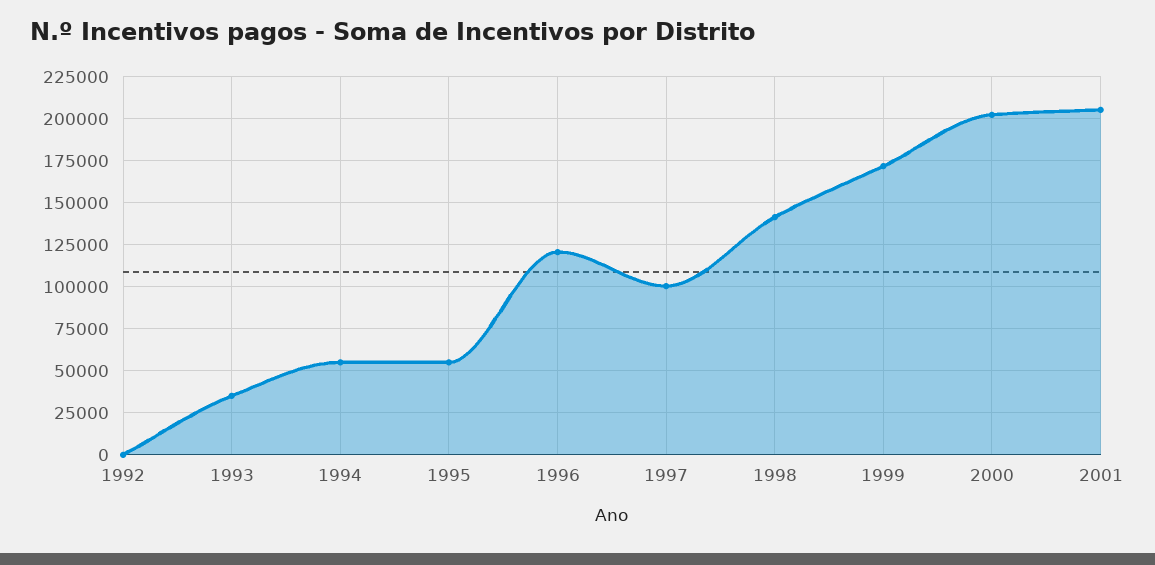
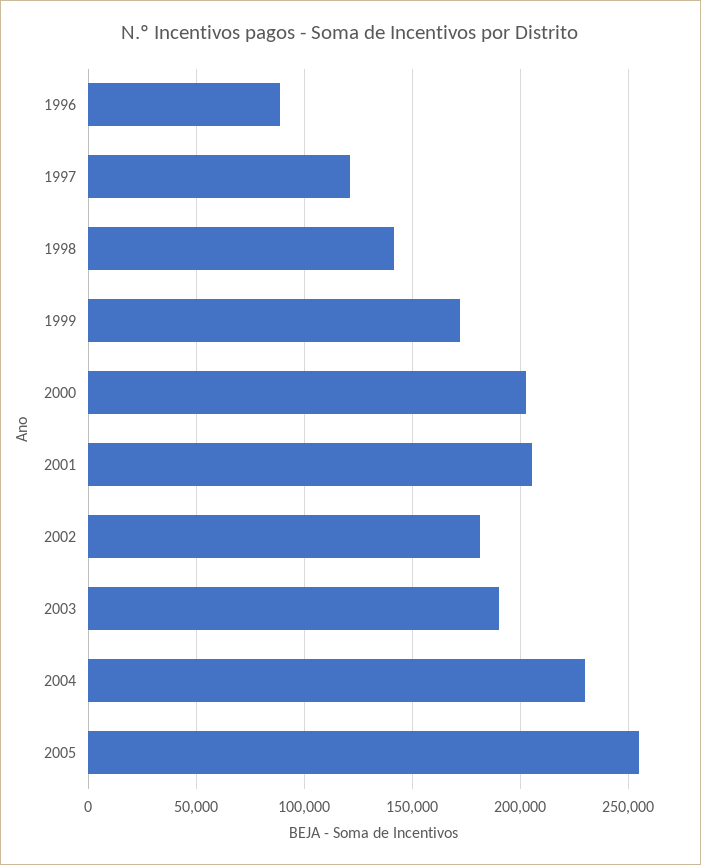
1992: 0 -> none
1993: 35000 -> none
1994: 55000 -> none
1995: 55000 -> none
1996: 120000 -> 90000
1997: 100000 -> 120000
2002: none -> 180000
2003: none -> 190000
2004: none -> 230000
2005: none -> 255000

